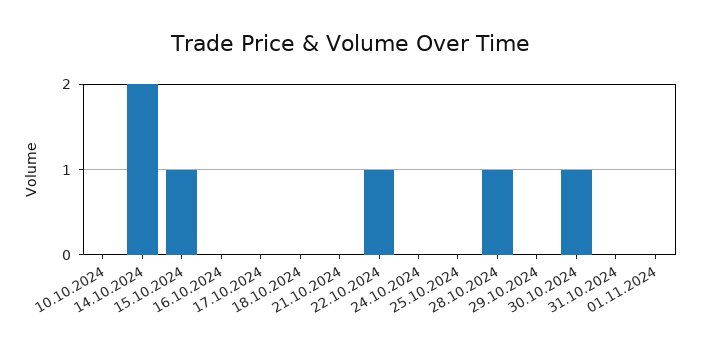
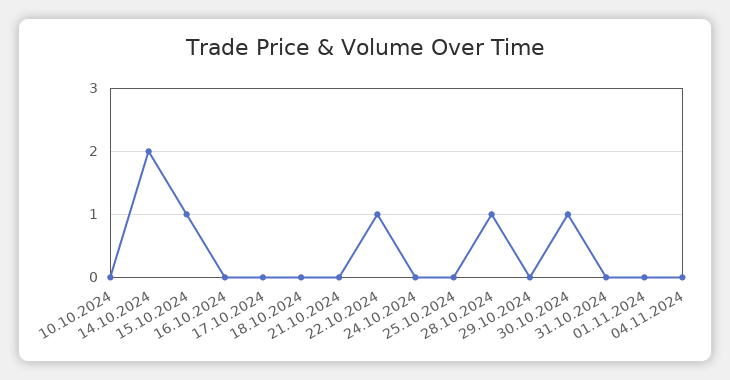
04.11.2024: none -> 0

